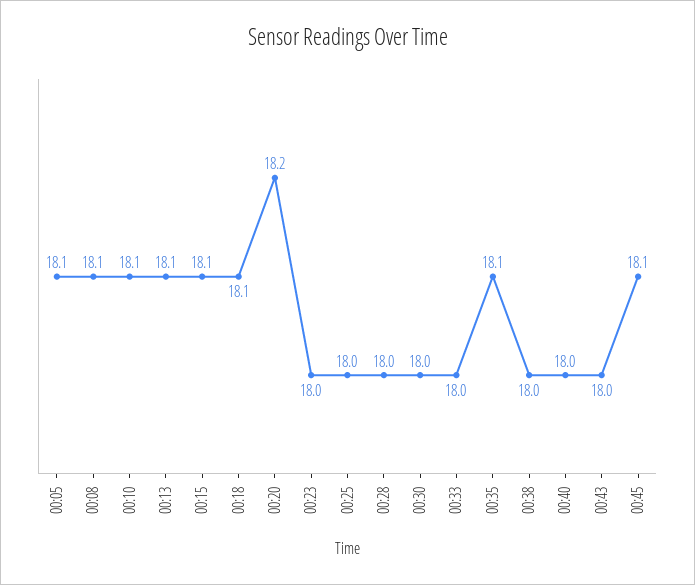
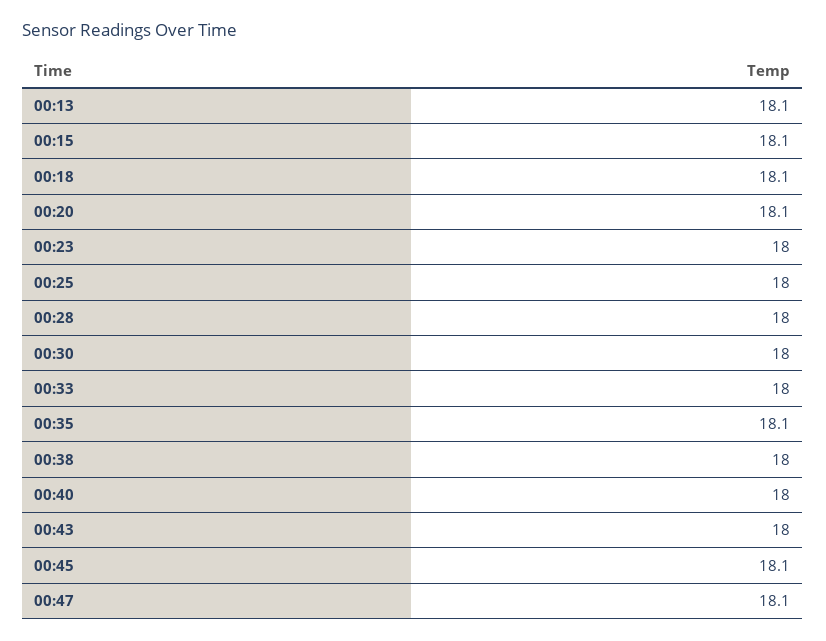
00:05: 18.1 -> none
00:08: 18.1 -> none
00:10: 18.1 -> none
00:20: 18.2 -> 18.1
00:47: none -> 18.1

